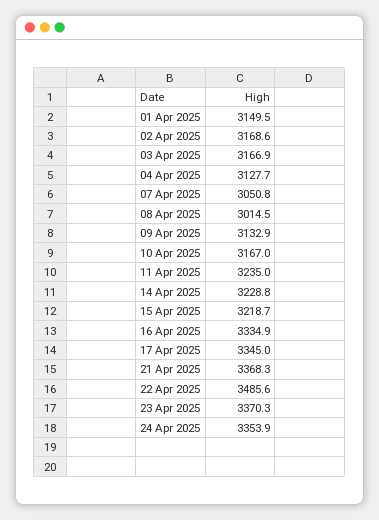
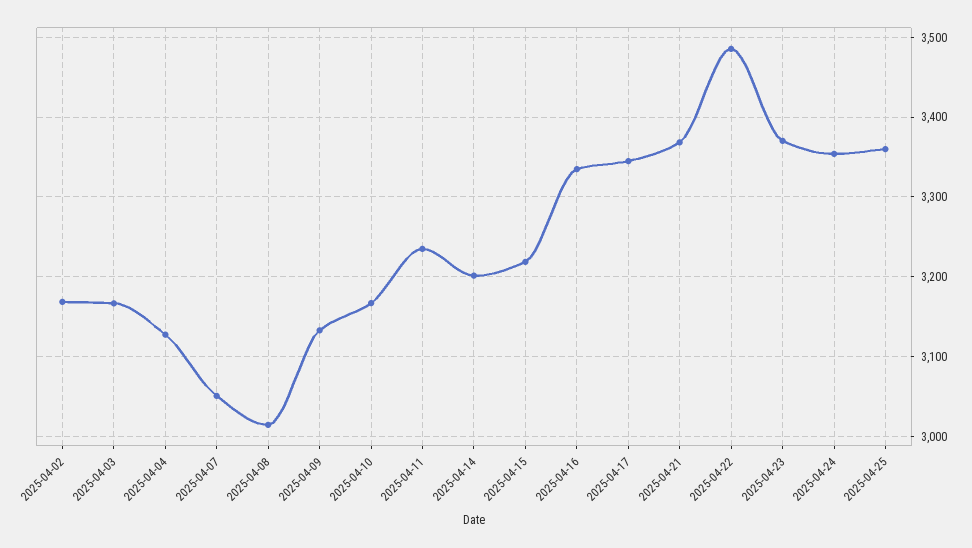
01 Apr 2025: 3149.5 -> none
14 Apr 2025: 3228.8 -> 3200
2025-04-25: none -> 3360

